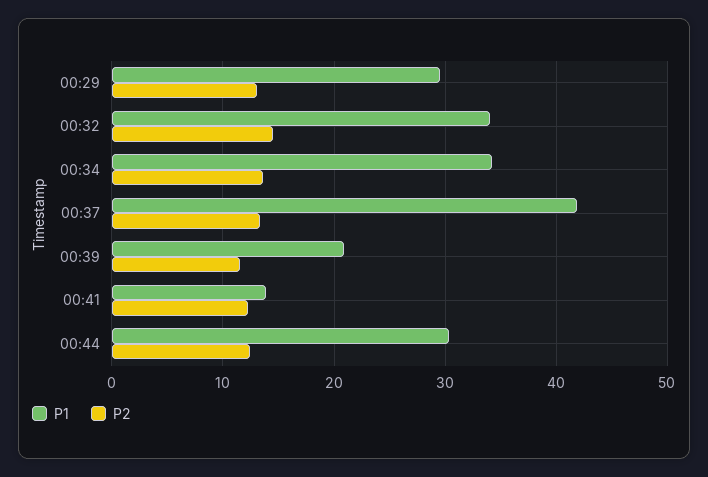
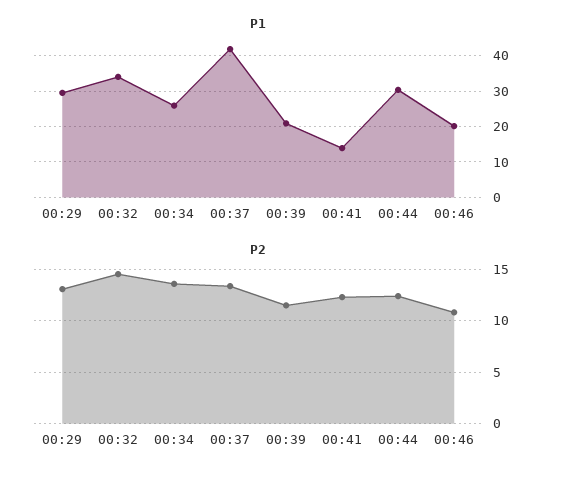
P1, 00:34: 34 -> 26
P1, 00:46: none -> 20
P2, 00:46: none -> 11

